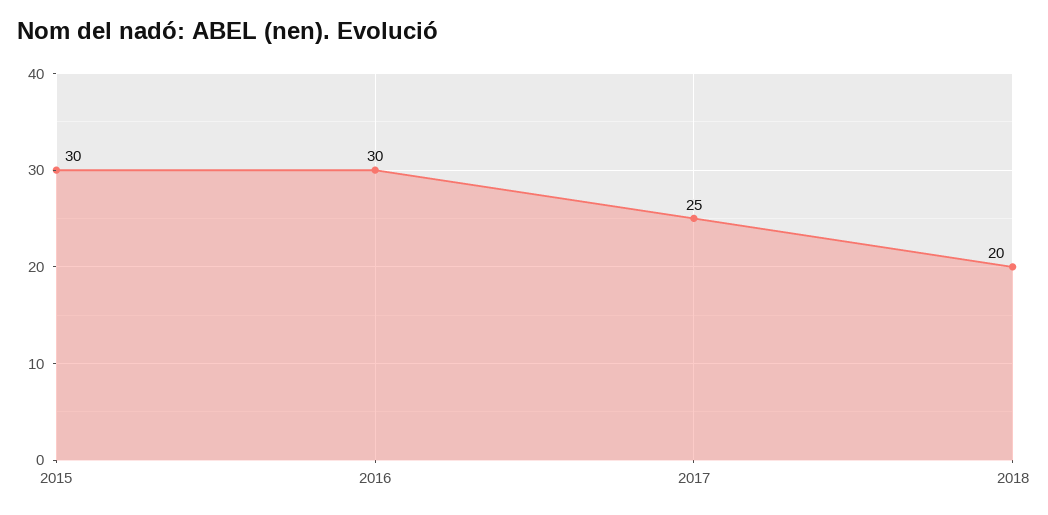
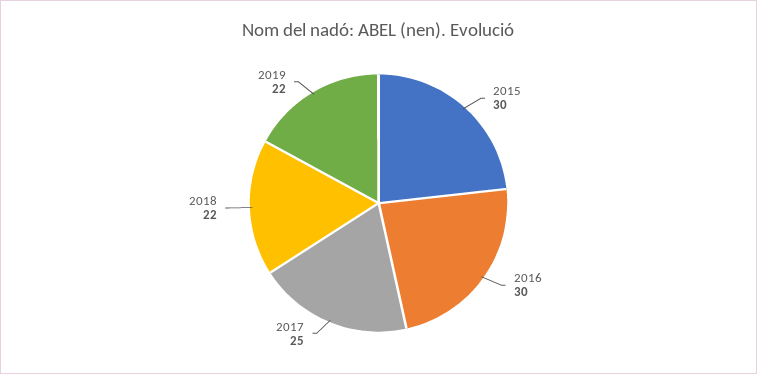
2018: 20 -> 22
2019: none -> 22

